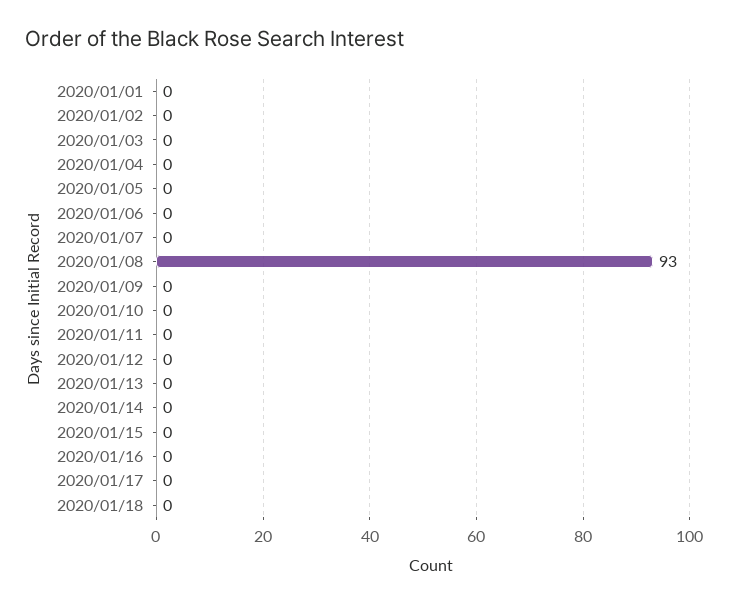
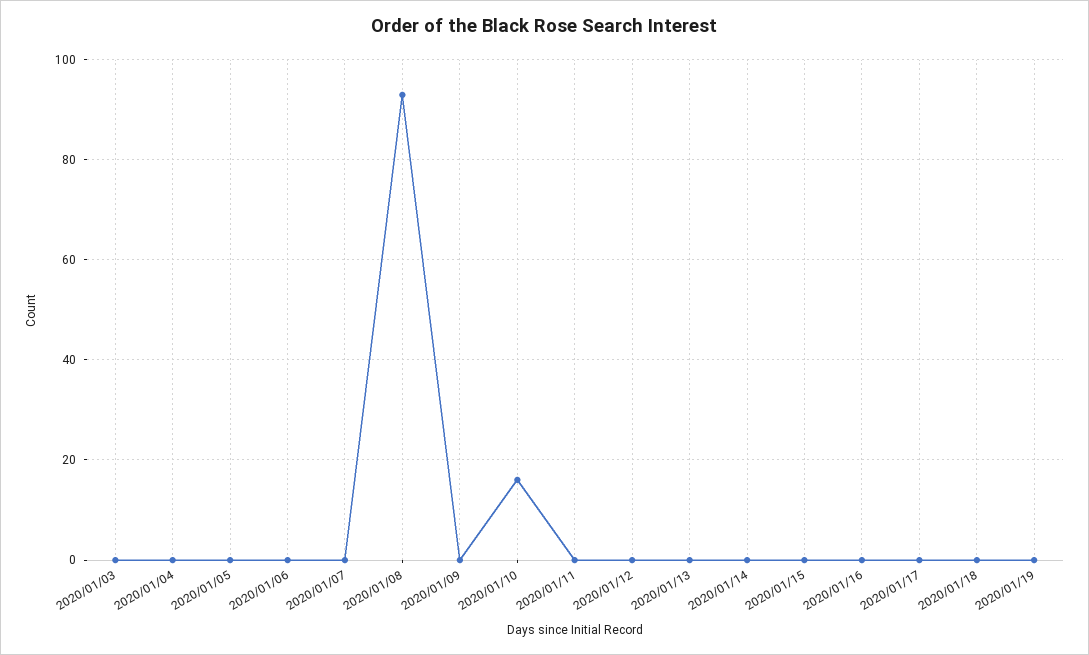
2020/01/01: 0 -> none
2020/01/02: 0 -> none
2020/01/10: 0 -> 15
2020/01/19: none -> 0

